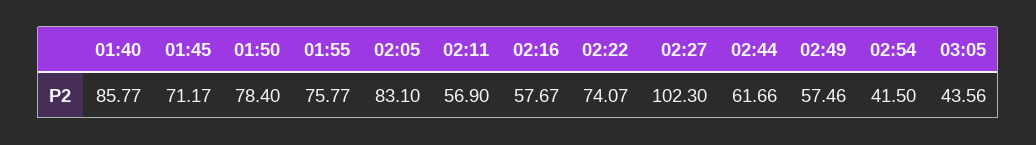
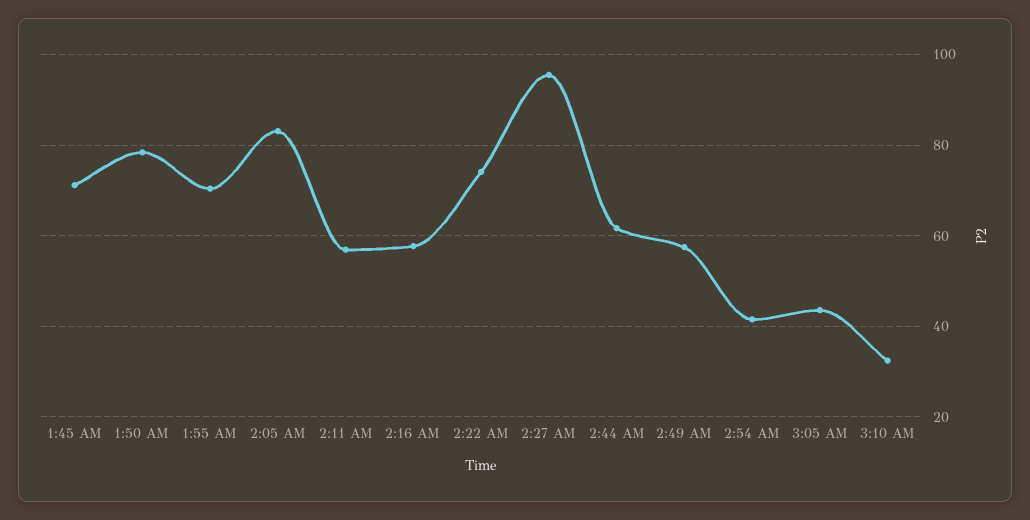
01:40: 85.77 -> none
01:55: 75.77 -> 70
02:27: 102.3 -> 96
3:10 AM: none -> 32

